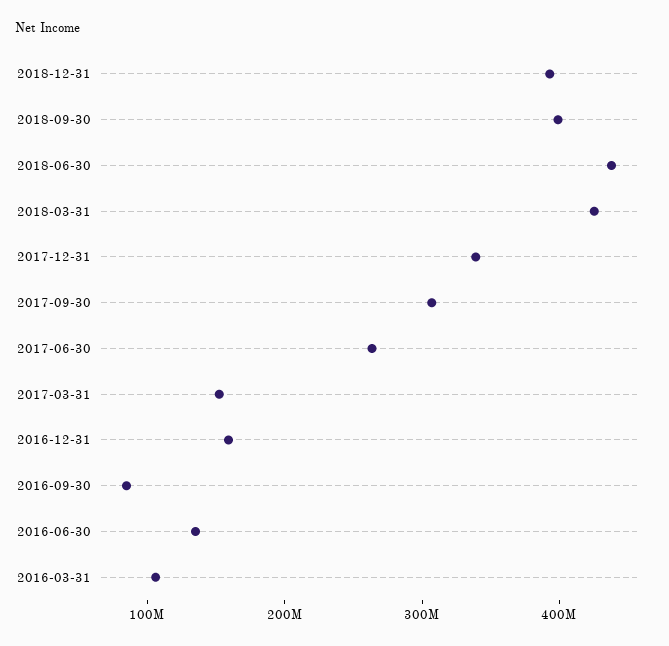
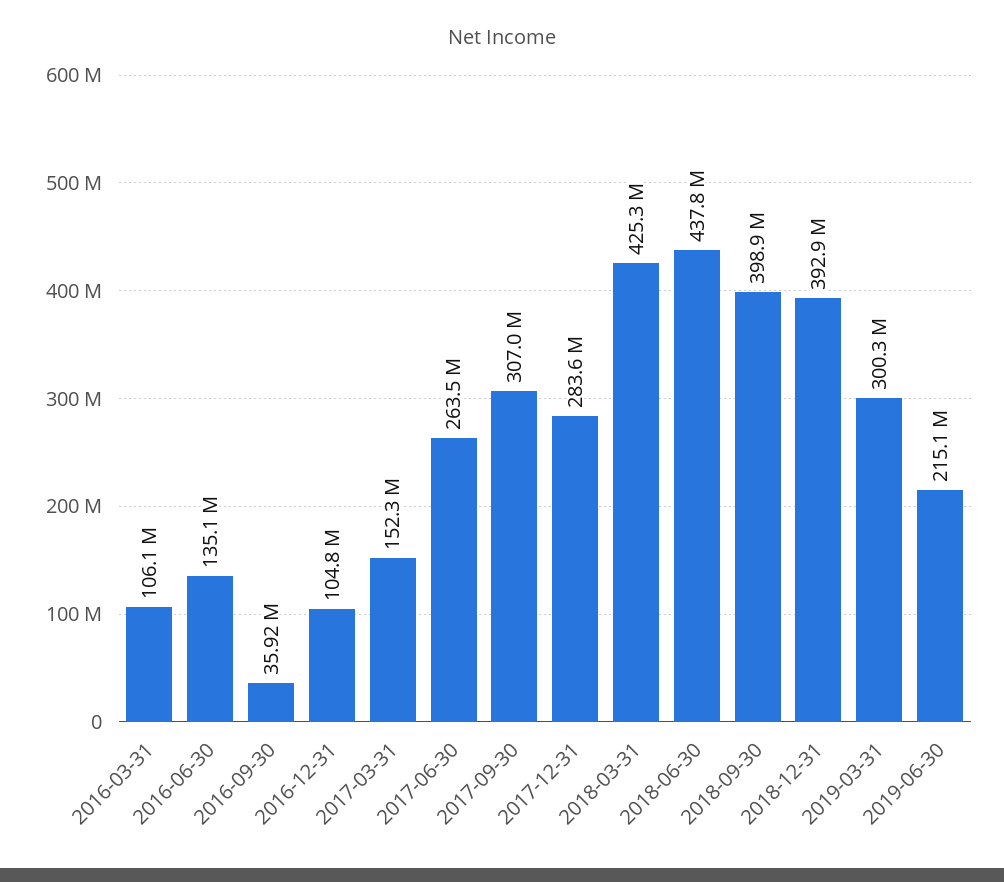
2017-12-31: 340000000 -> 283600000
2016-12-31: 160000000 -> 104800000
2016-09-30: 80000000 -> 35920000
2019-03-31: none -> 300300000
2019-06-30: none -> 215100000

